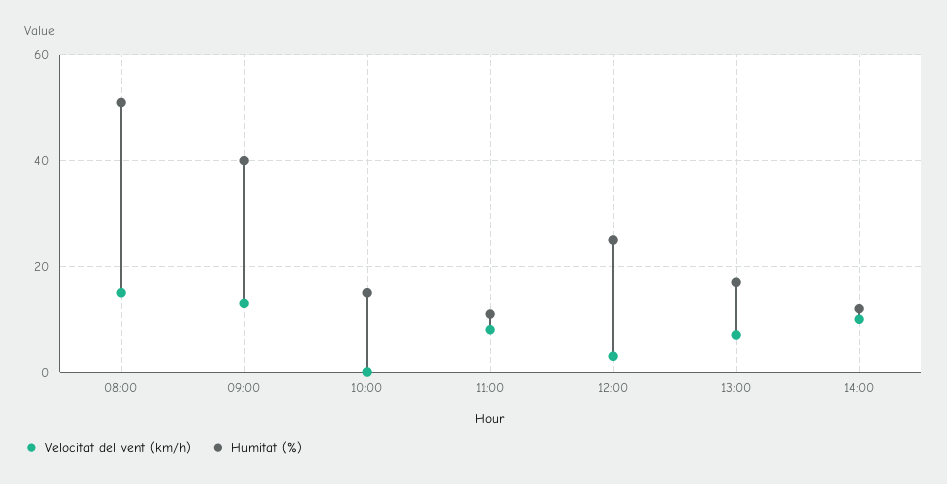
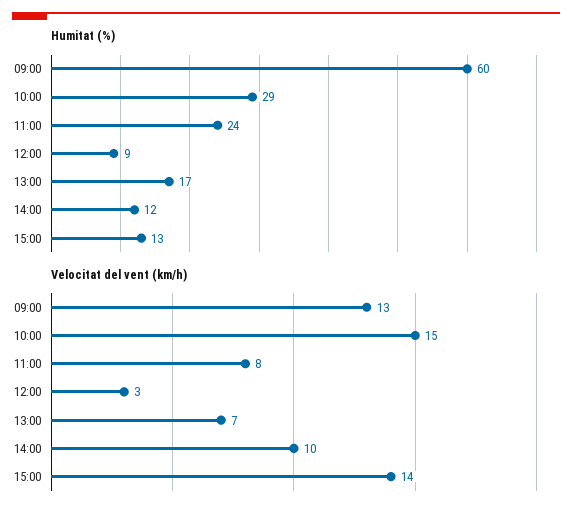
Velocitat del vent (km/h), 08:00: 15 -> none
Humitat (%), 08:00: 50 -> none
Humitat (%), 09:00: 40 -> 60
Velocitat del vent (km/h), 10:00: 0 -> 15
Humitat (%), 10:00: 15 -> 29
Humitat (%), 11:00: 10 -> 24
Humitat (%), 12:00: 25 -> 9
Humitat (%), 15:00: none -> 13
Velocitat del vent (km/h), 15:00: none -> 14

